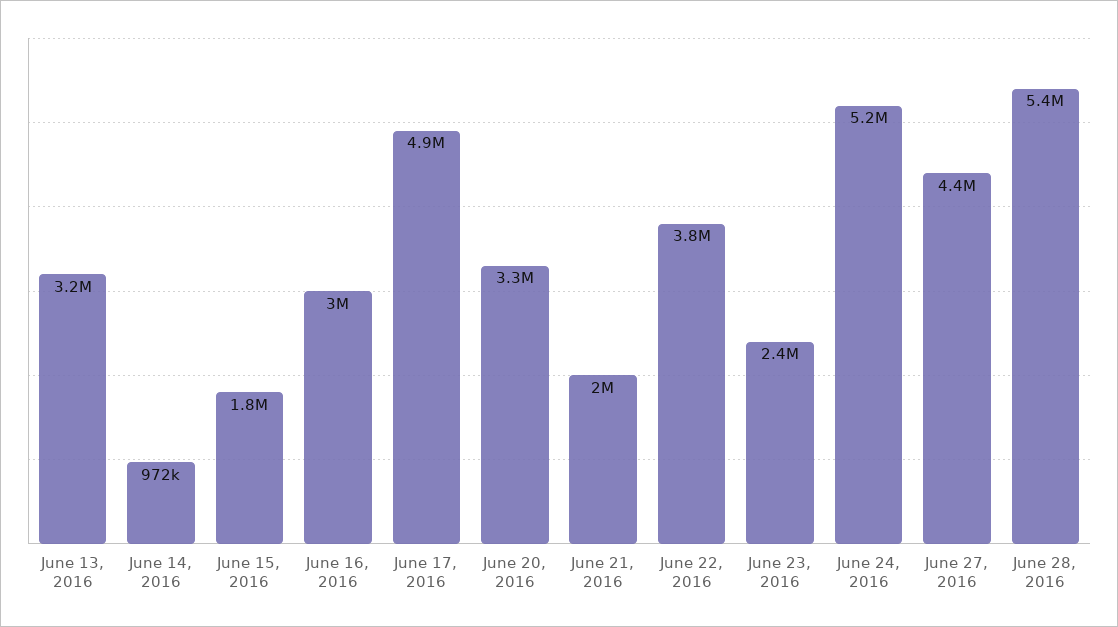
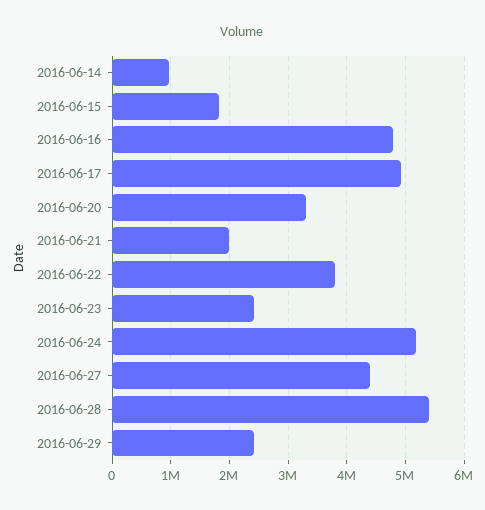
June 13, 2016: 3200000 -> none
June 16, 2016: 3000000 -> 4800000
2016-06-29: none -> 2400000

